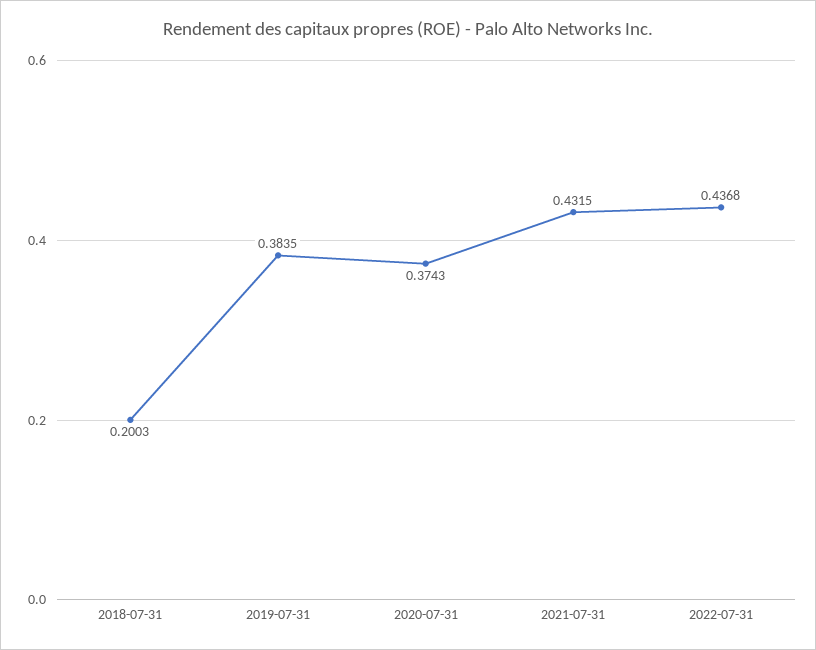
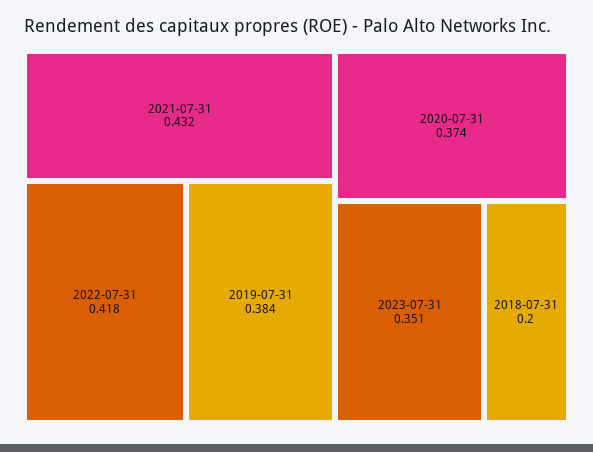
2022-07-31: 0.4368 -> 0.418
2023-07-31: none -> 0.351

